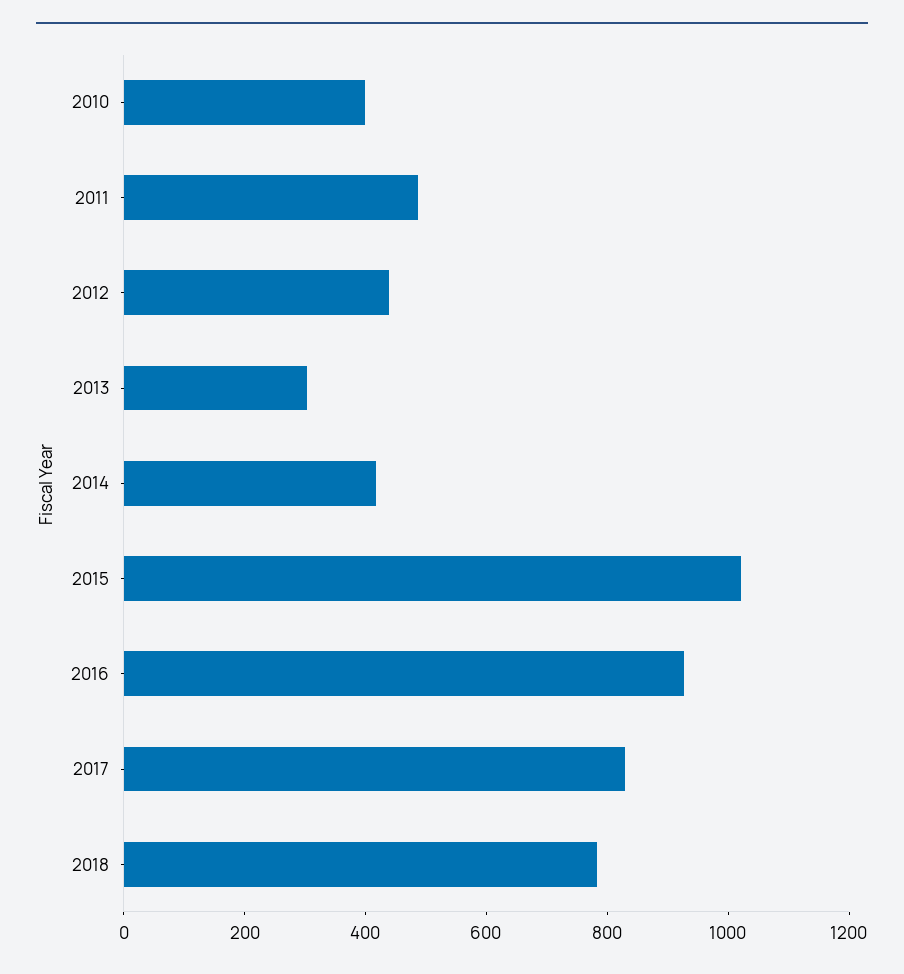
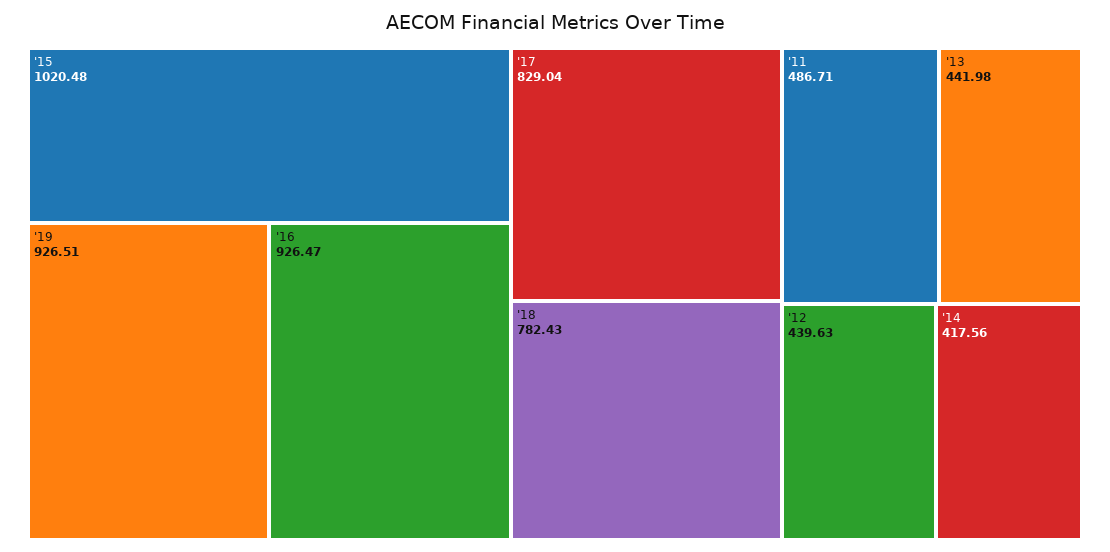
2010: 400 -> none
2013: 300 -> 441.98
'19: none -> 926.51

